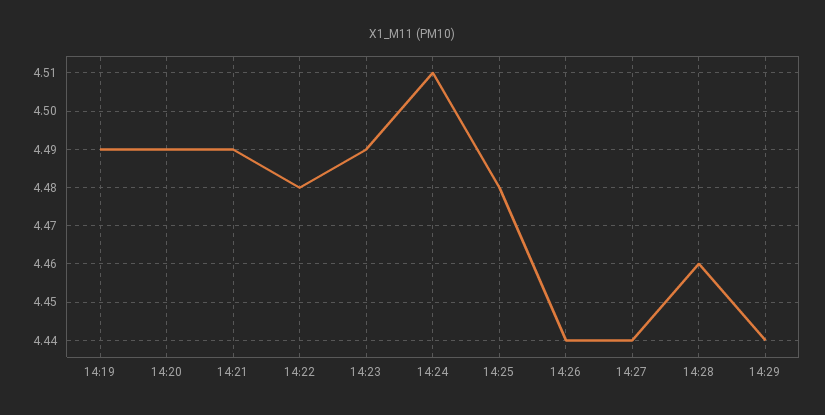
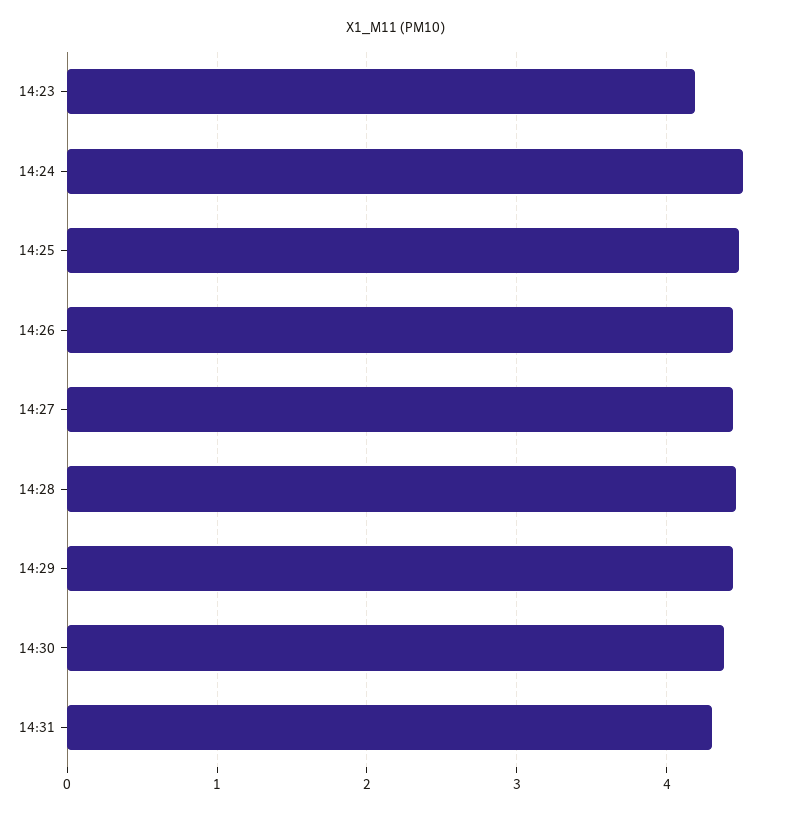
14:19: 4.49 -> none
14:20: 4.49 -> none
14:21: 4.49 -> none
14:22: 4.48 -> none
14:23: 4.49 -> 4.2
14:30: none -> 4.4
14:31: none -> 4.3

